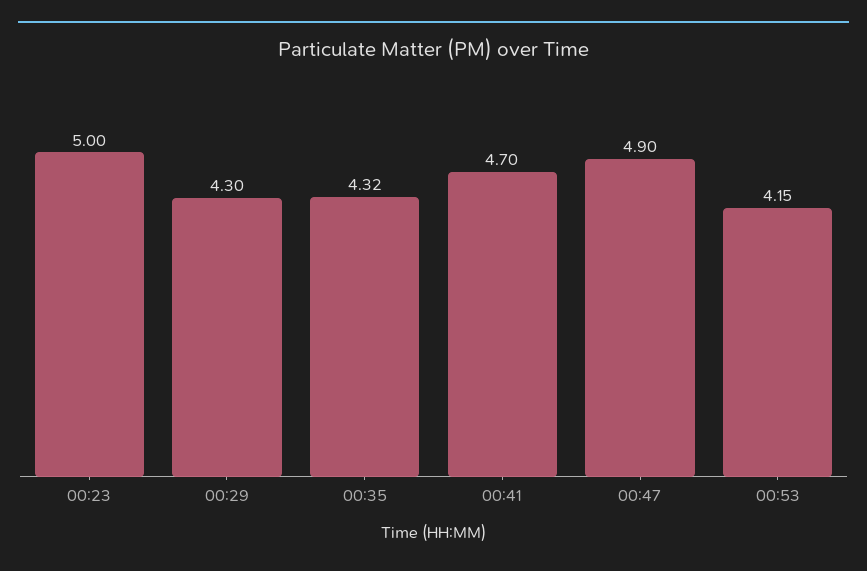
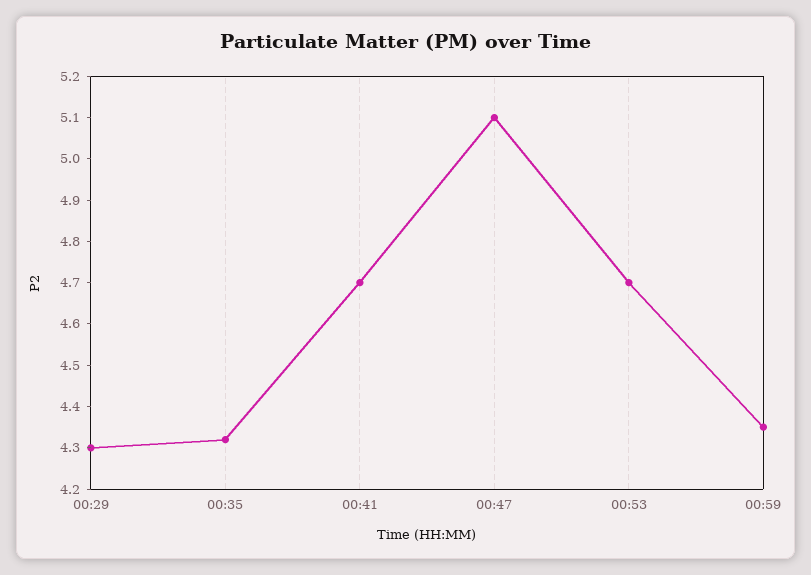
00:23: 5 -> none
00:47: 4.9 -> 5.1
00:53: 4.15 -> 4.7
00:59: none -> 4.35

